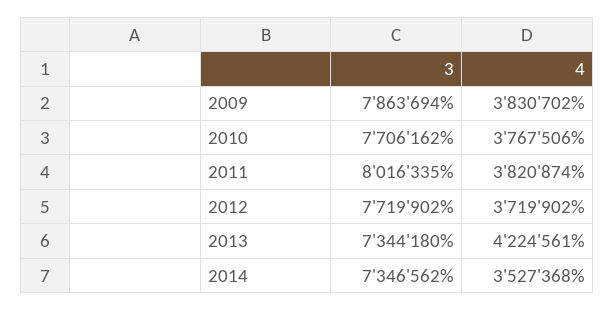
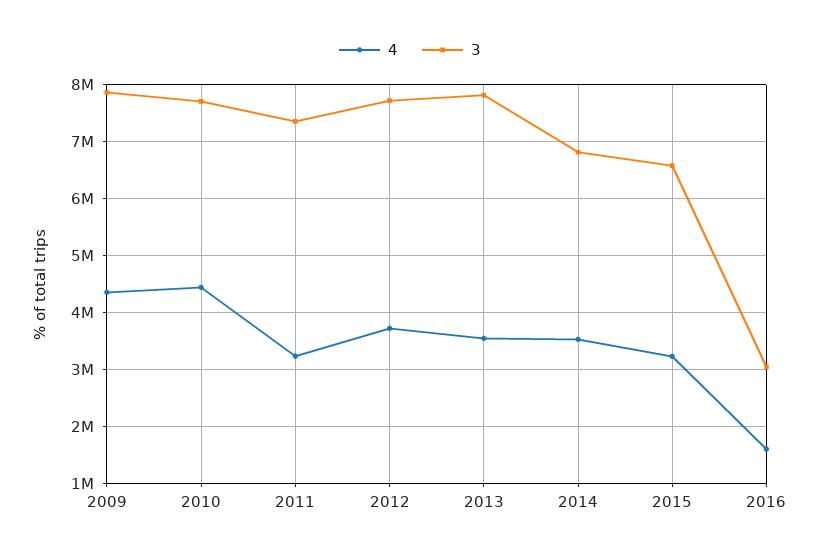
4, 2009: 3830702 -> 4400000
4, 2010: 3767506 -> 4400000
3, 2011: 8016335 -> 7400000
4, 2011: 3820874 -> 3200000
3, 2013: 7344180 -> 7800000
4, 2013: 4224561 -> 3600000
3, 2014: 7346562 -> 6800000
4, 2015: none -> 3200000
3, 2015: none -> 6600000
4, 2016: none -> 1600000
3, 2016: none -> 3000000

